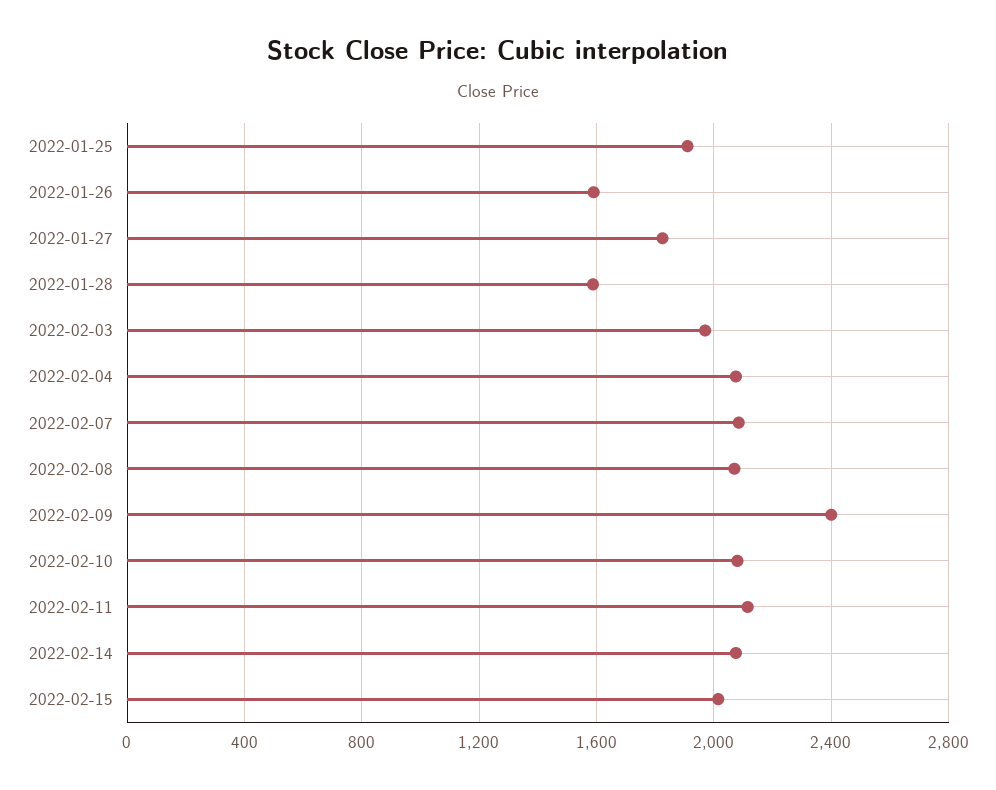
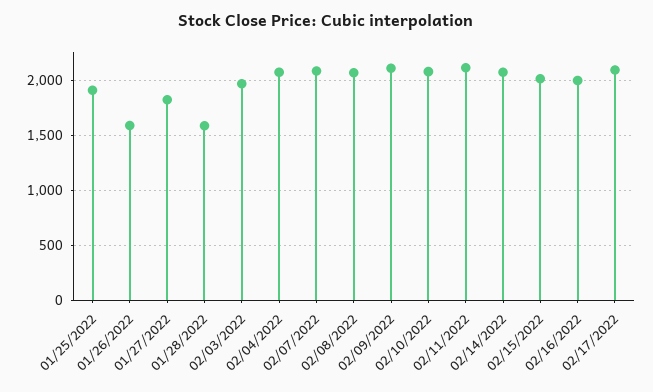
2022-02-09: 2400 -> 2100
02/16/2022: none -> 2000
02/17/2022: none -> 2100

